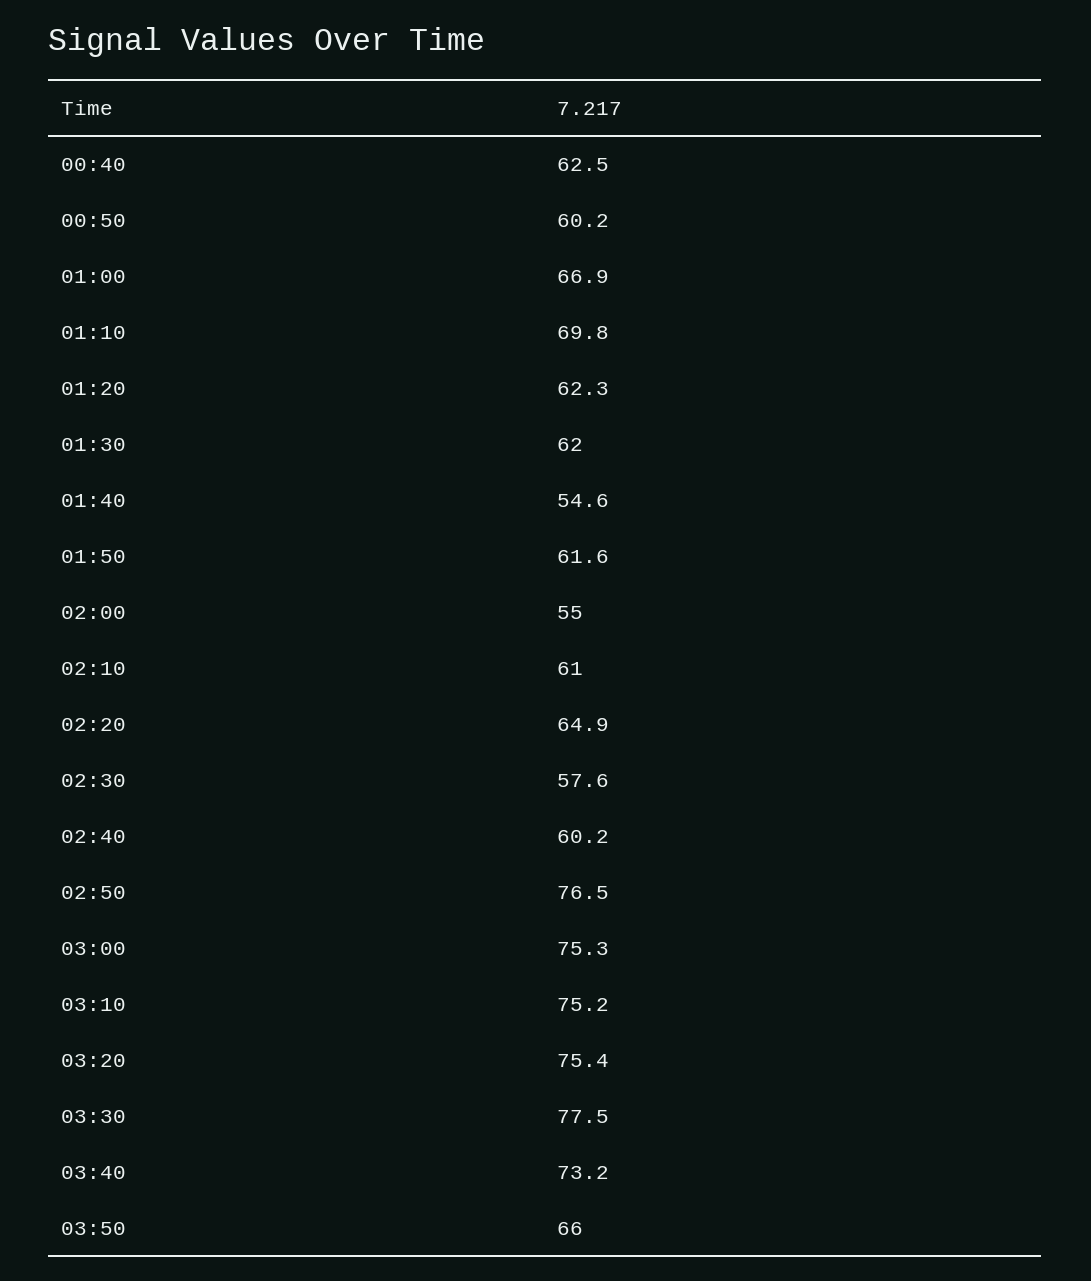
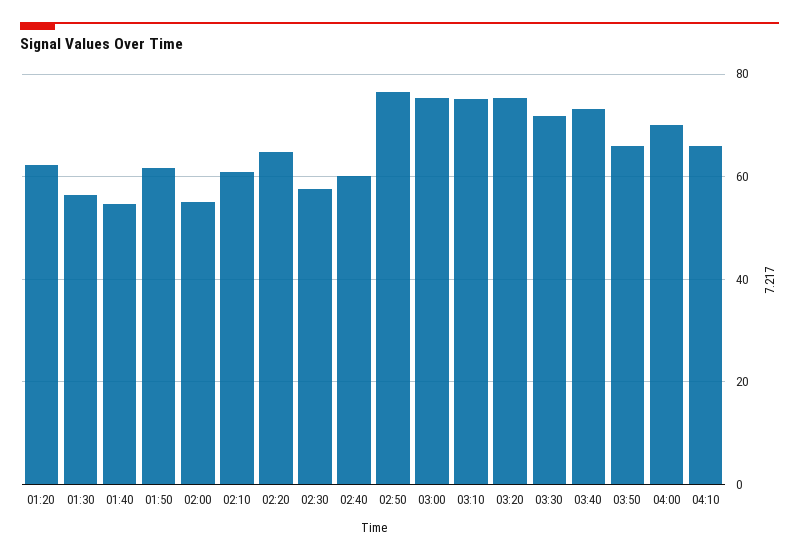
00:40: 62.5 -> none
00:50: 60.2 -> none
01:00: 66.9 -> none
01:10: 69.8 -> none
01:30: 62 -> 56
03:30: 77.5 -> 72
04:00: none -> 70
04:10: none -> 66

